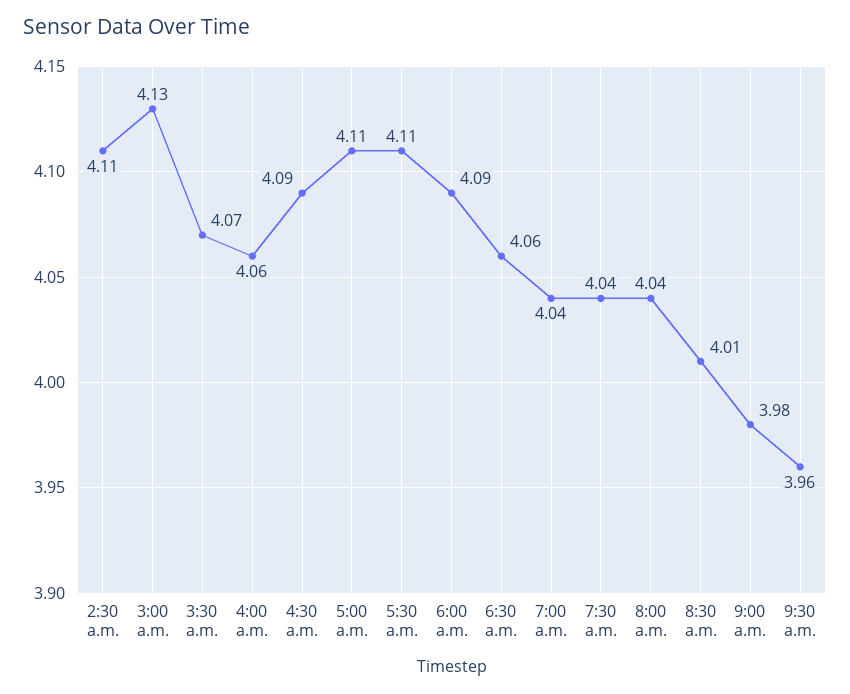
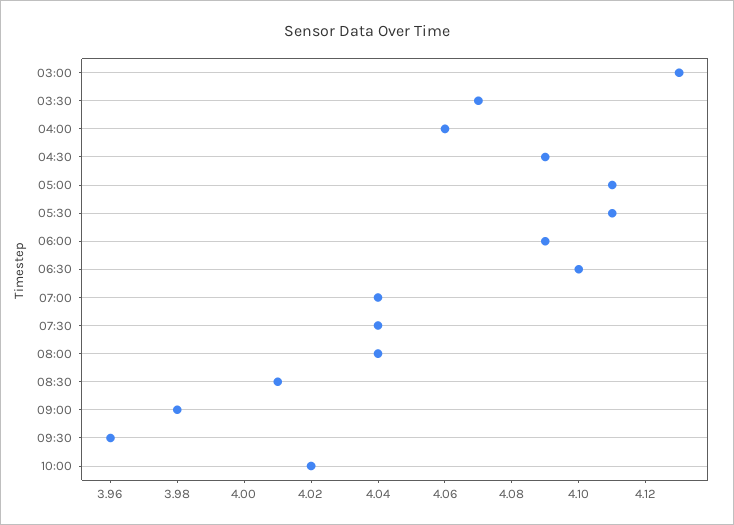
2:30 a.m.: 4.11 -> none
6:30 a.m.: 4.06 -> 4.1
10:00: none -> 4.02

